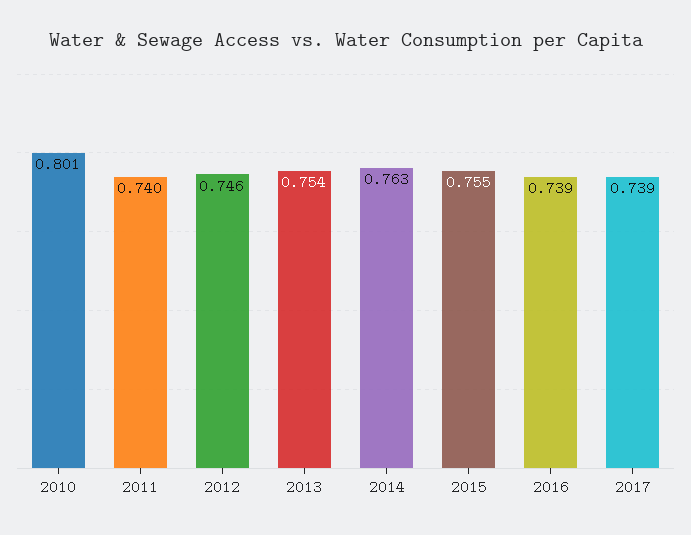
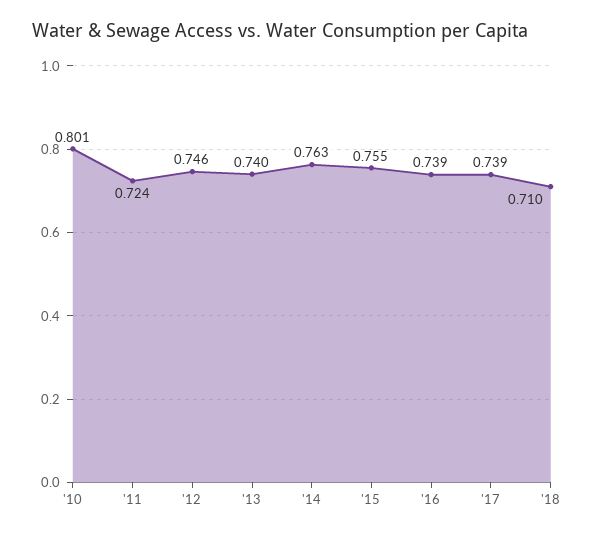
2011: 0.74 -> 0.724
2013: 0.754 -> 0.74
'18: none -> 0.71

